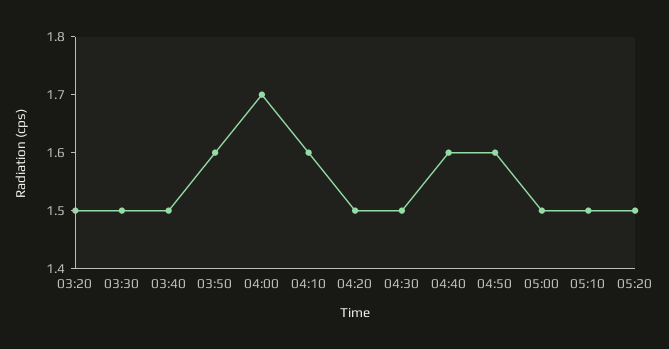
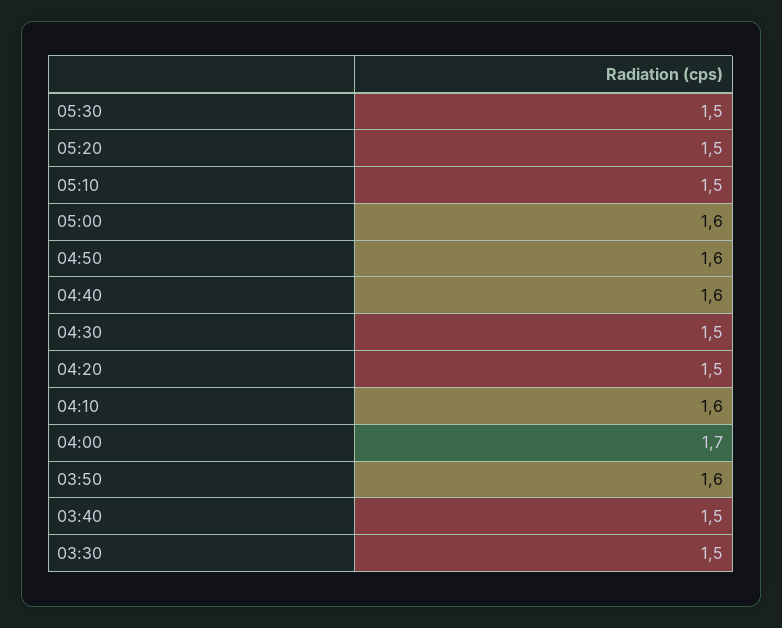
03:20: 1.5 -> none
05:00: 1.5 -> 1.6
05:30: none -> 1.5

